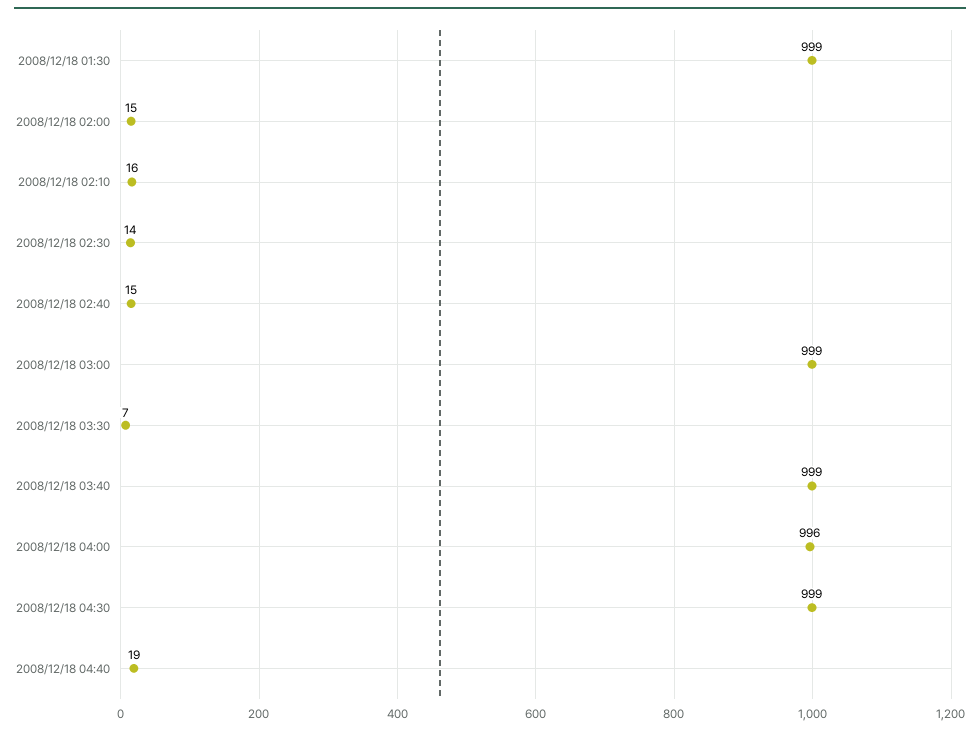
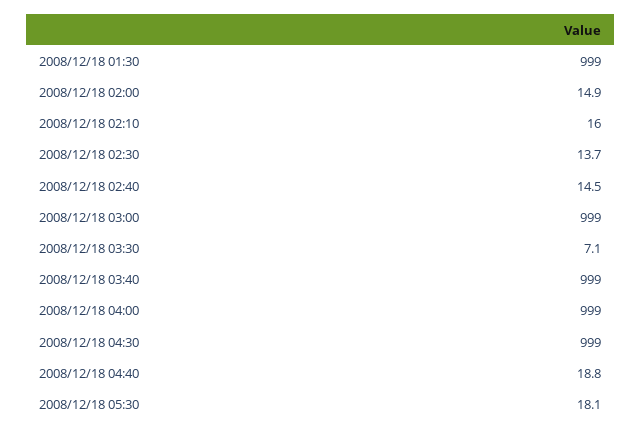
2008/12/18 04:00: 996 -> 999
2008/12/18 05:30: none -> 18.1

